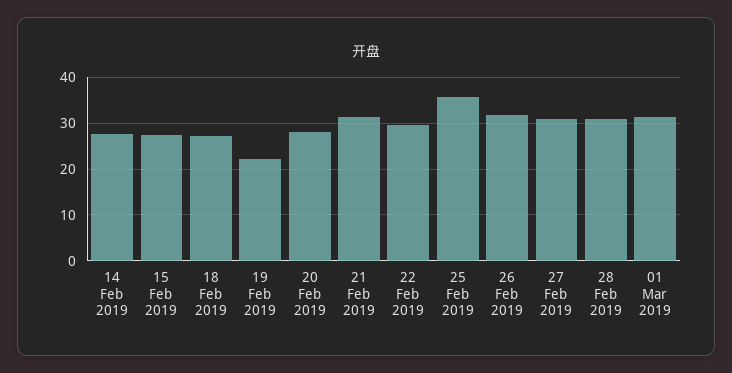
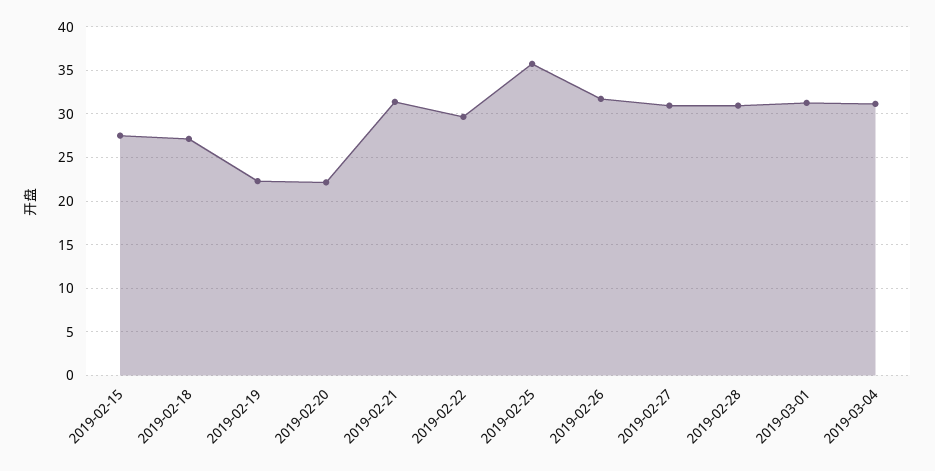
14 Feb 2019: 28 -> none
20 Feb 2019: 28 -> 22
2019-03-04: none -> 31

